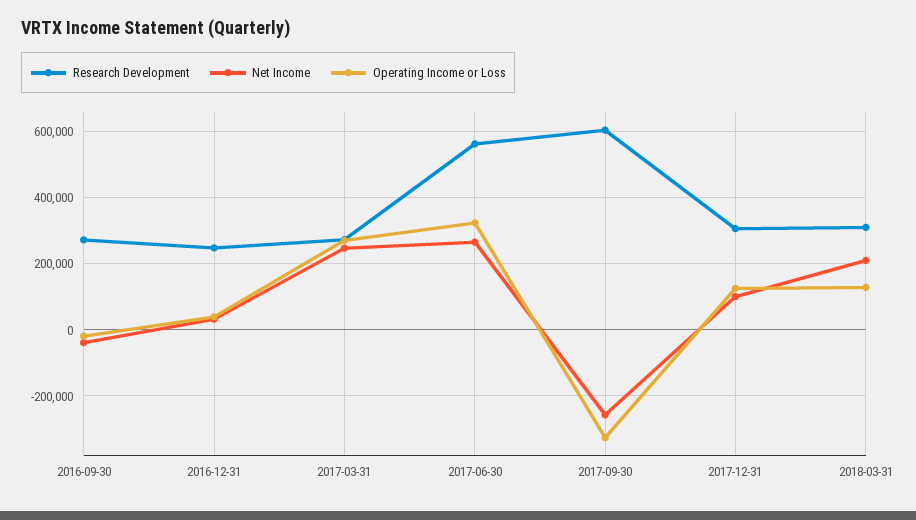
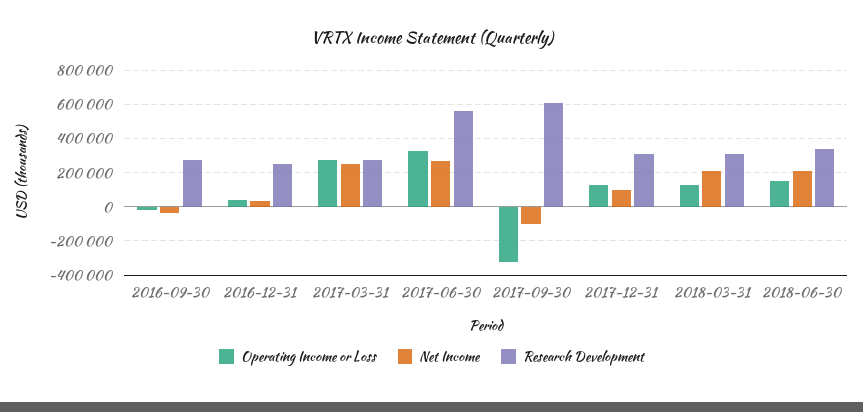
Net Income, 2017-09-30: -260000 -> -100000
Operating Income or Loss, 2018-06-30: none -> 150000
Net Income, 2018-06-30: none -> 200000
Research Development, 2018-06-30: none -> 350000

